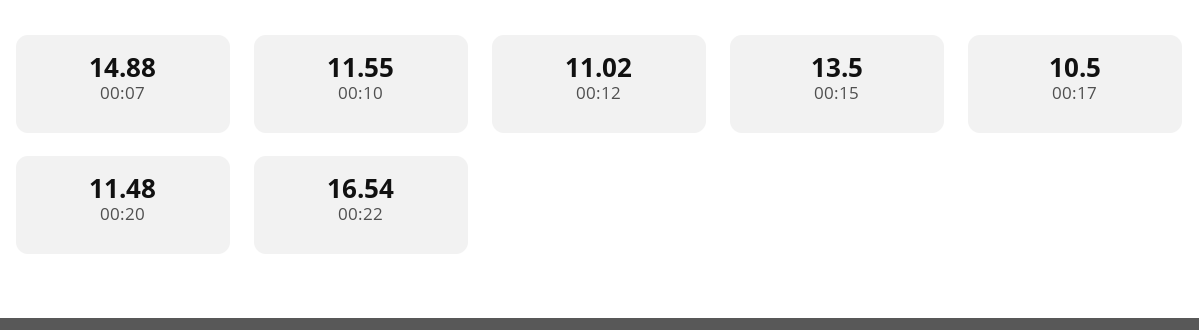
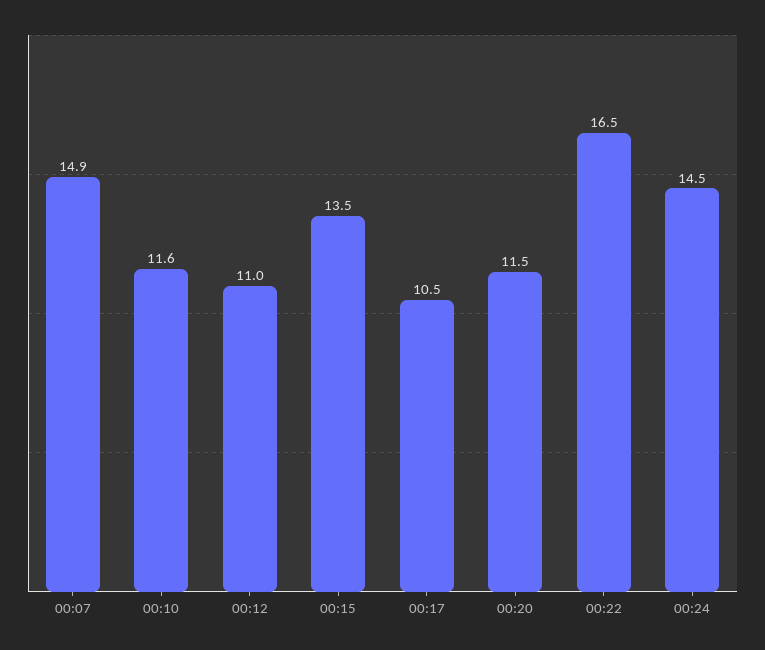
00:24: none -> 14.5

